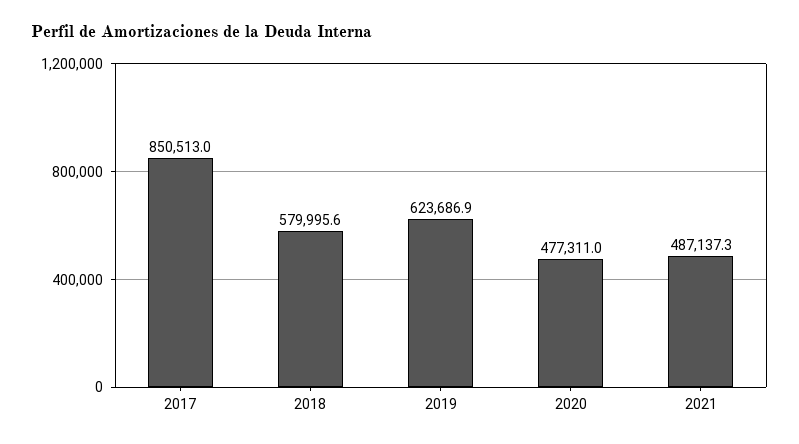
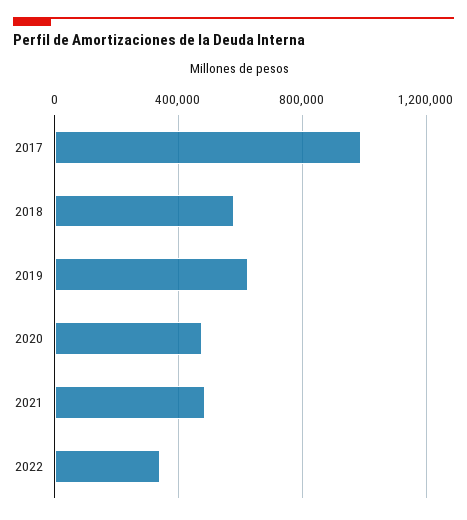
2017: 850513 -> 1000000
2022: none -> 350000

